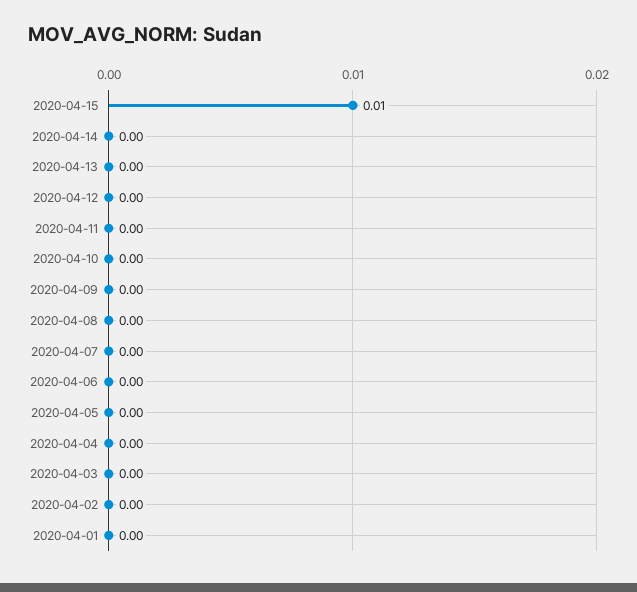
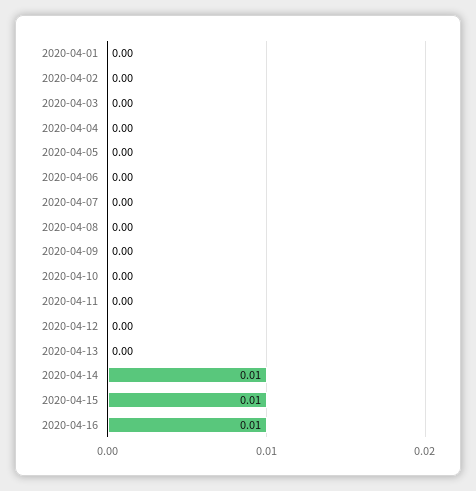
2020-04-14: 0 -> 0.01
2020-04-16: none -> 0.01

